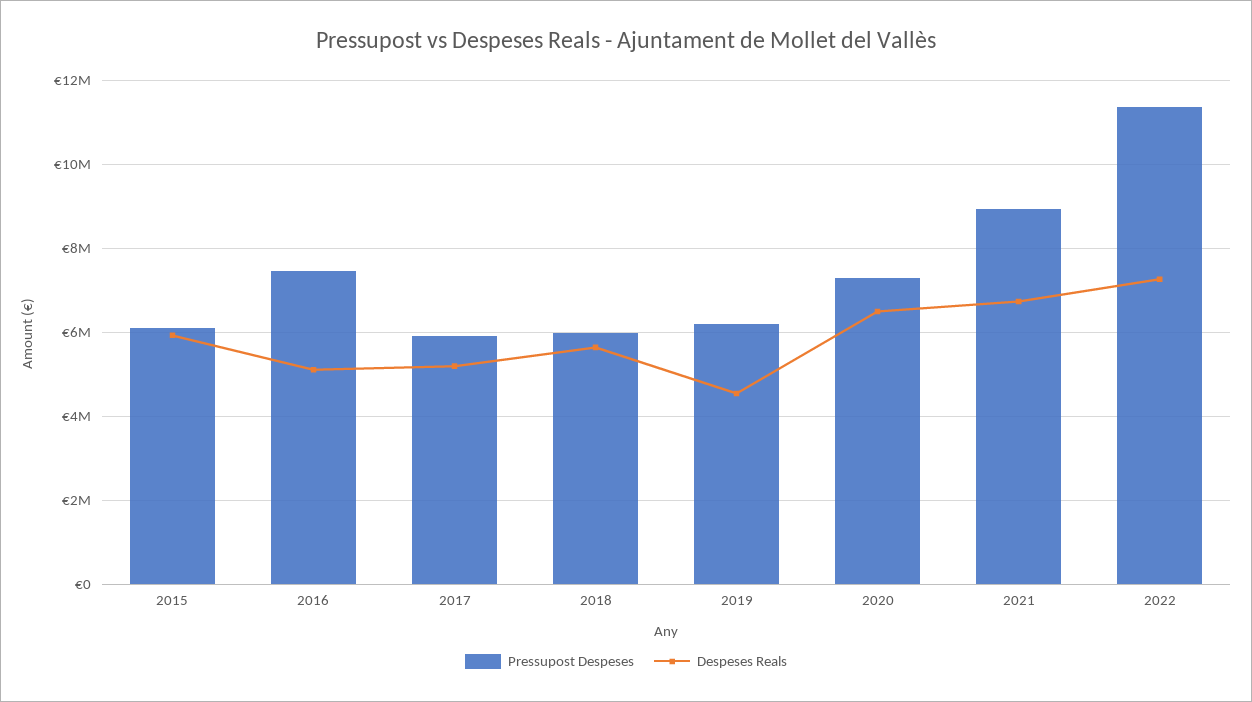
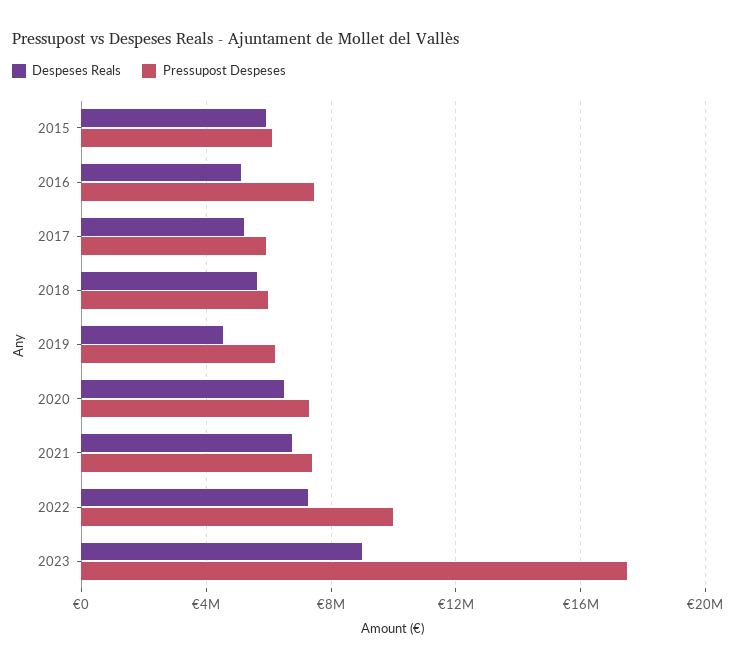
Pressupost Despeses, 2021: 9000000 -> 7500000
Pressupost Despeses, 2022: 11400000 -> 10000000
Despeses Reals, 2023: none -> 9000000
Pressupost Despeses, 2023: none -> 17500000

